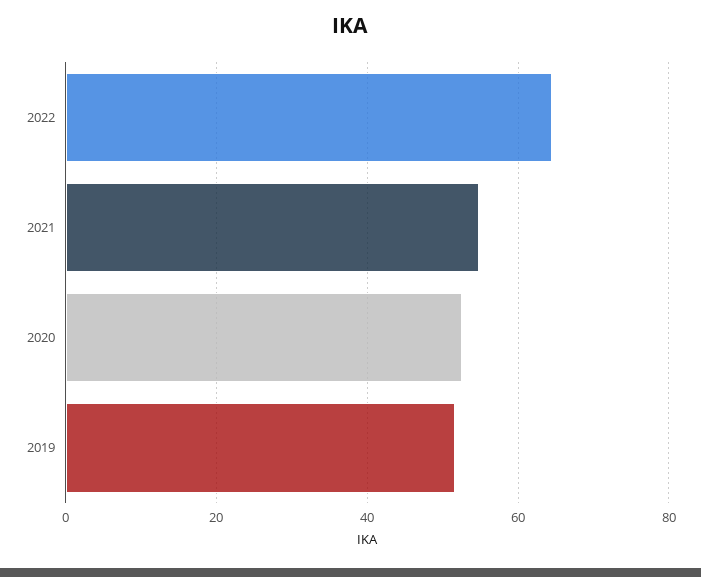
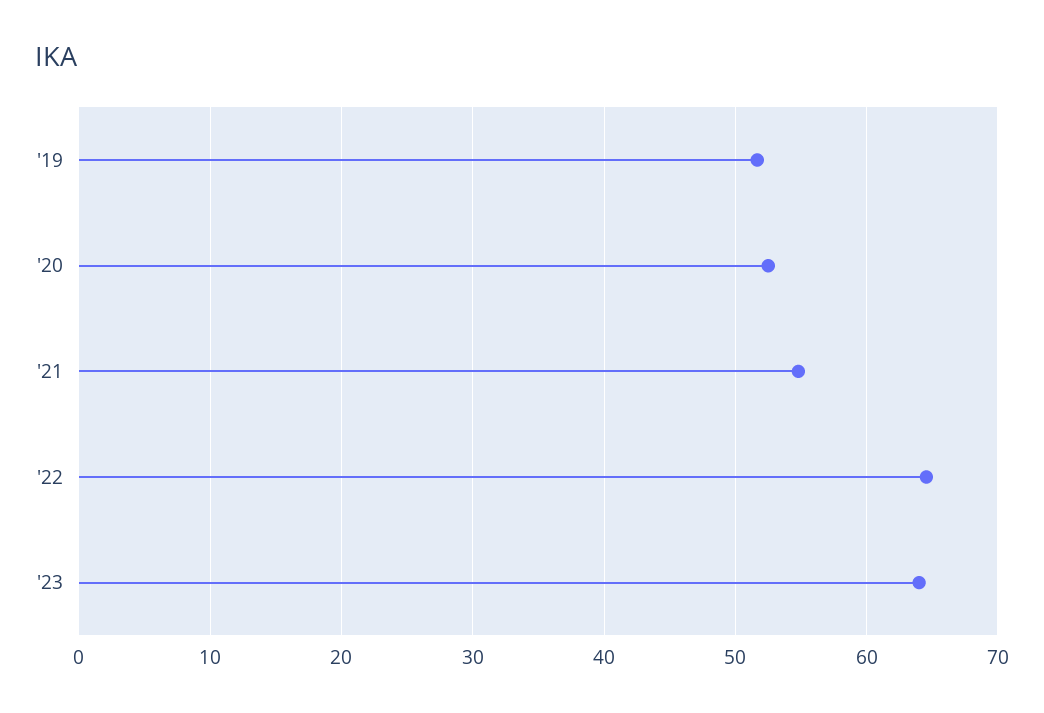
'23: none -> 64

